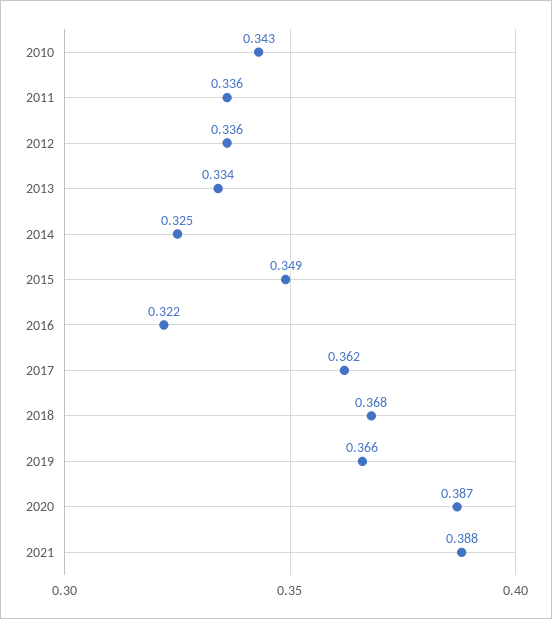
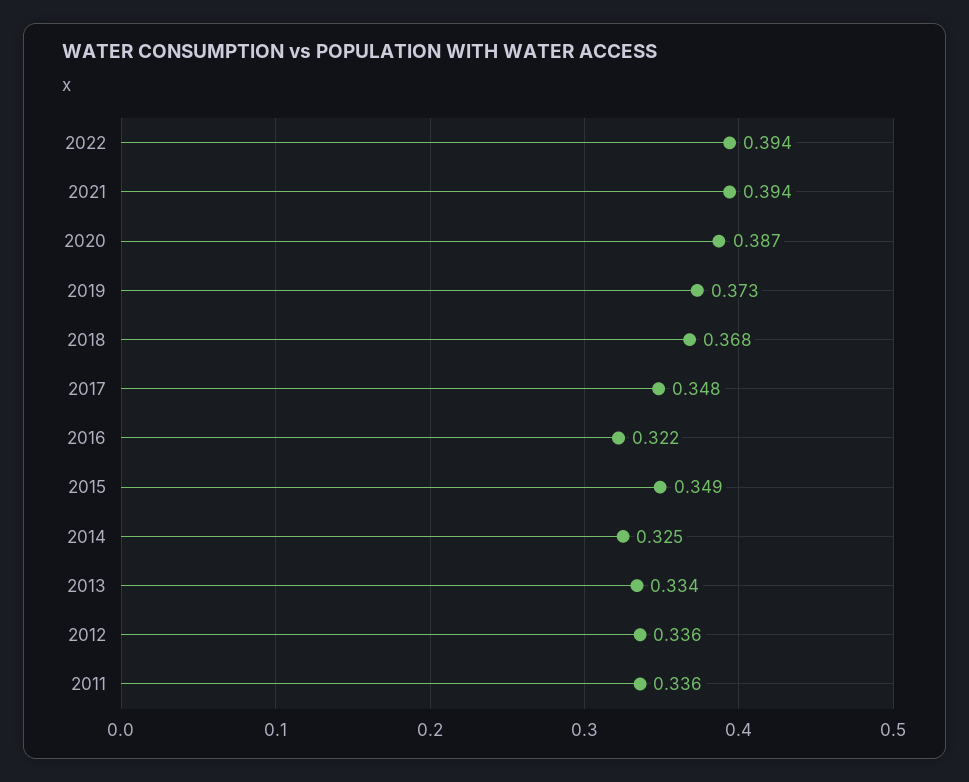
2010: 0.343 -> none
2017: 0.362 -> 0.348
2019: 0.366 -> 0.373
2021: 0.388 -> 0.394
2022: none -> 0.394

